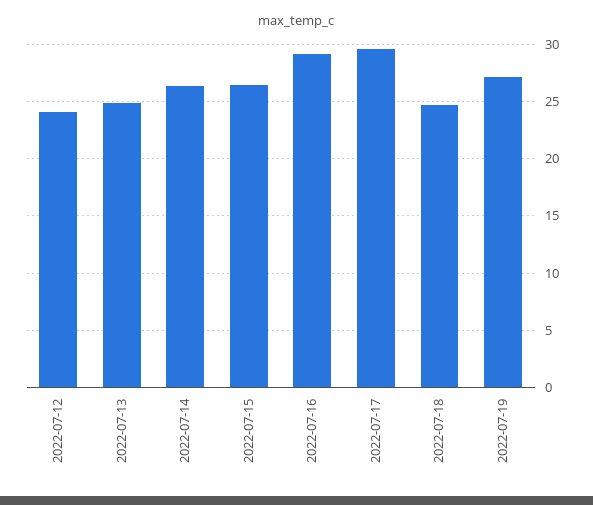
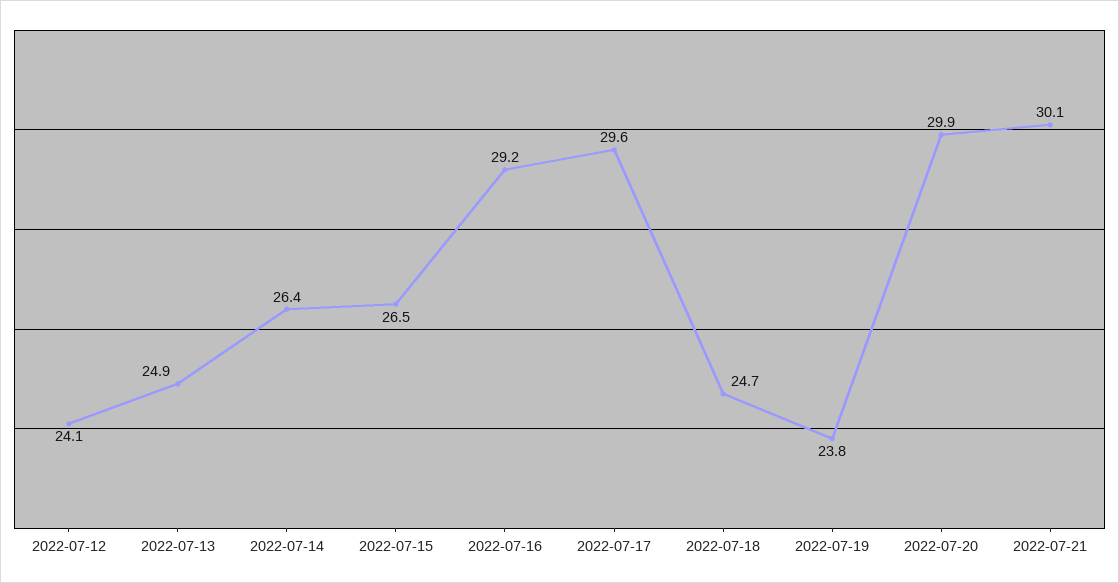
2022-07-19: 27 -> 23.8
2022-07-20: none -> 29.9
2022-07-21: none -> 30.1

